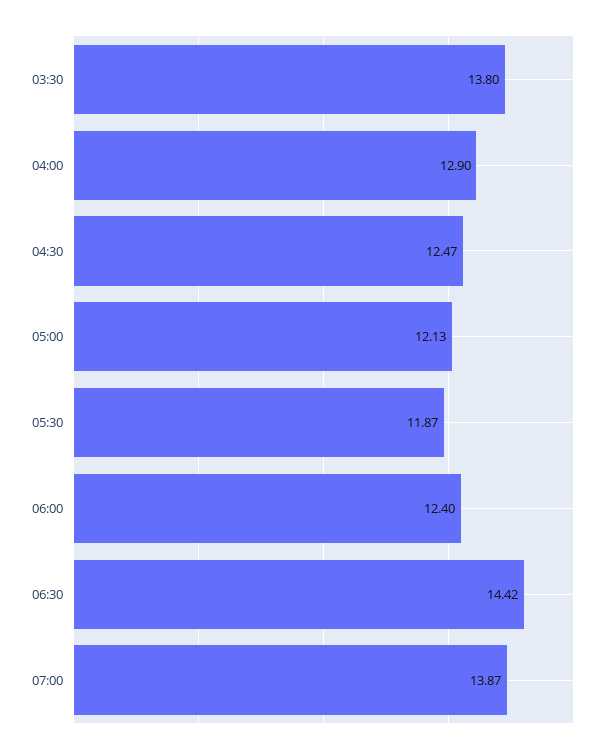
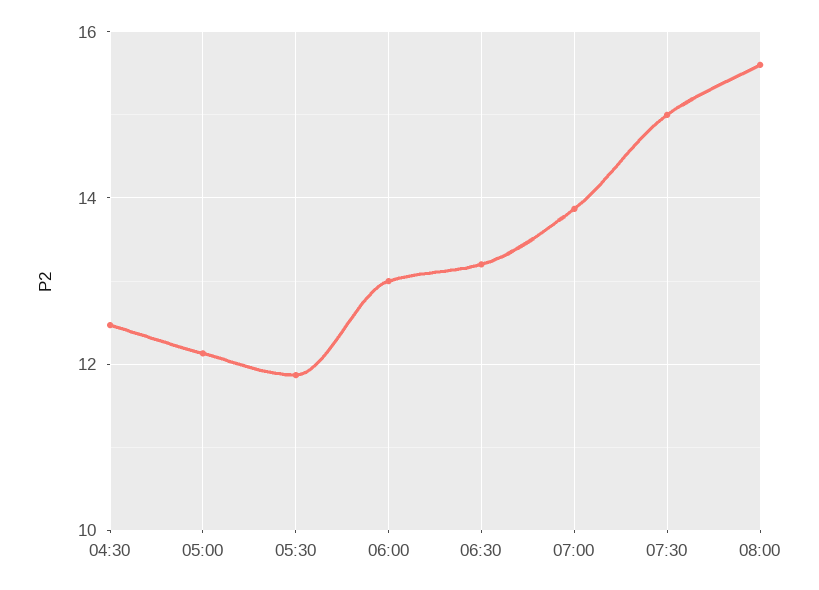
03:30: 13.8 -> none
04:00: 12.9 -> none
06:00: 12.4 -> 13
06:30: 14.42 -> 13.2
07:30: none -> 15
08:00: none -> 15.6

